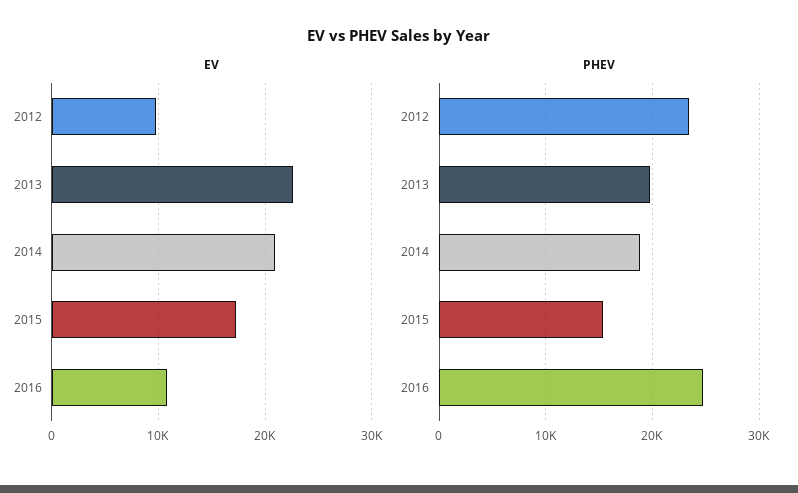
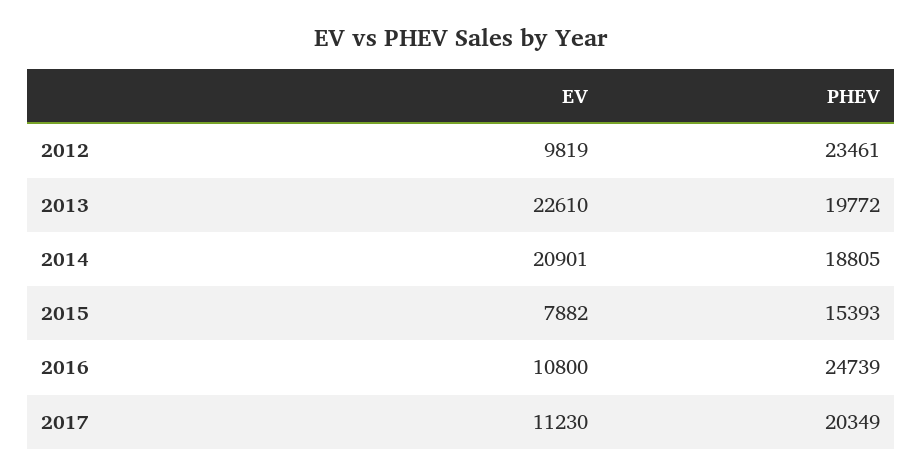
EV, 2015: 17000 -> 7882
EV, 2017: none -> 11230
PHEV, 2017: none -> 20349

